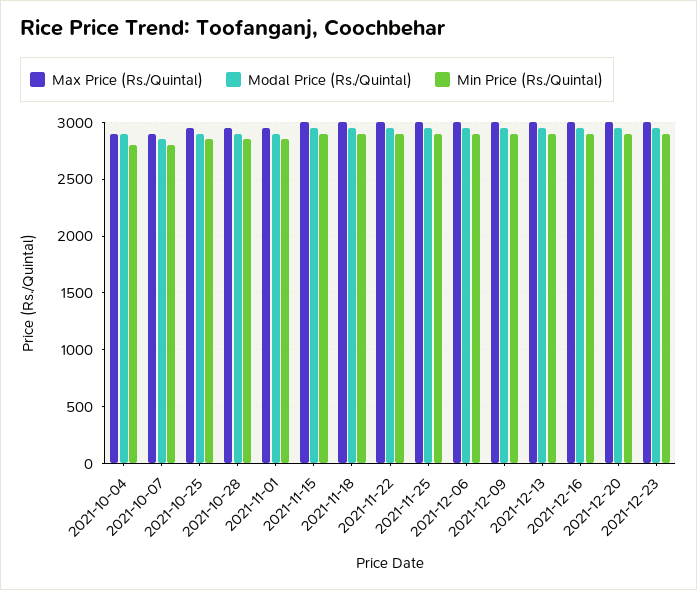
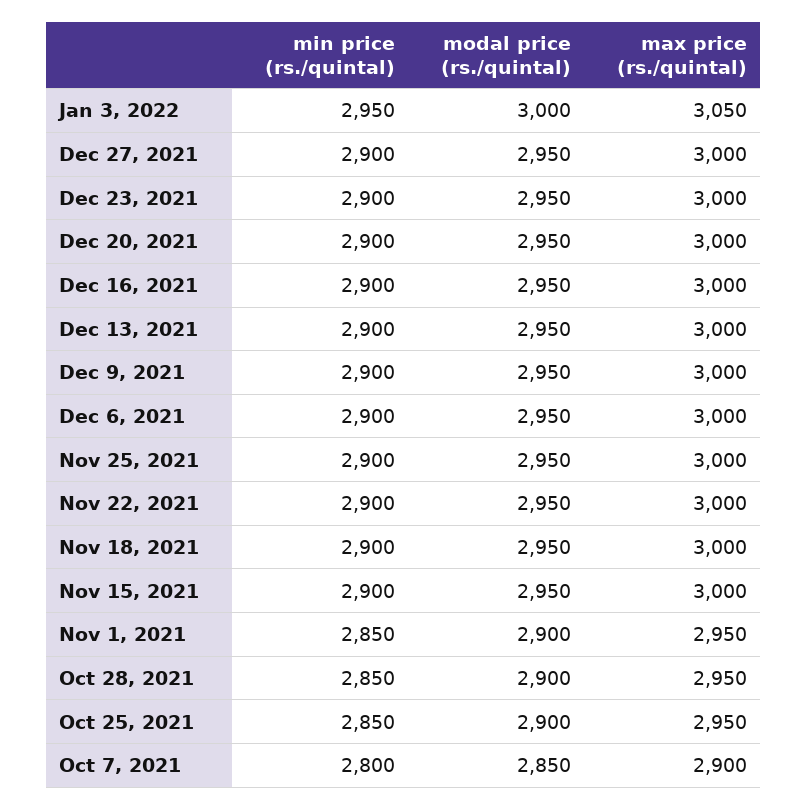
Max Price (Rs./Quintal), 2021-10-04: 2900 -> none
Modal Price (Rs./Quintal), 2021-10-04: 2900 -> none
Min Price (Rs./Quintal), 2021-10-04: 2800 -> none
Min Price (Rs./Quintal), Jan 3, 2022: none -> 2950
Modal Price (Rs./Quintal), Jan 3, 2022: none -> 3000
Max Price (Rs./Quintal), Jan 3, 2022: none -> 3050
Min Price (Rs./Quintal), Dec 27, 2021: none -> 2900
Modal Price (Rs./Quintal), Dec 27, 2021: none -> 2950
Max Price (Rs./Quintal), Dec 27, 2021: none -> 3000

